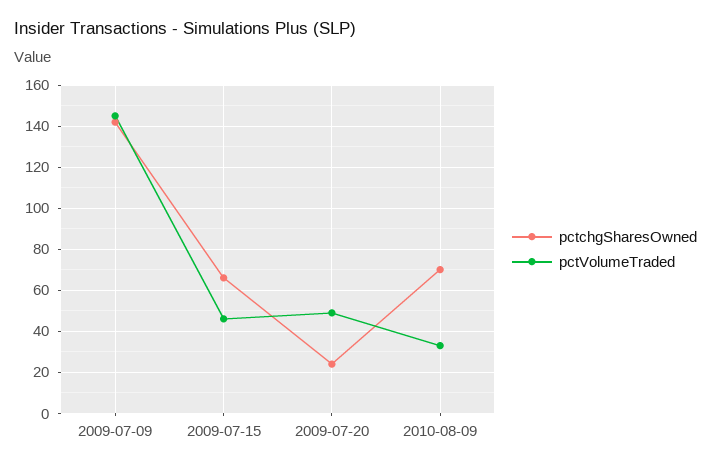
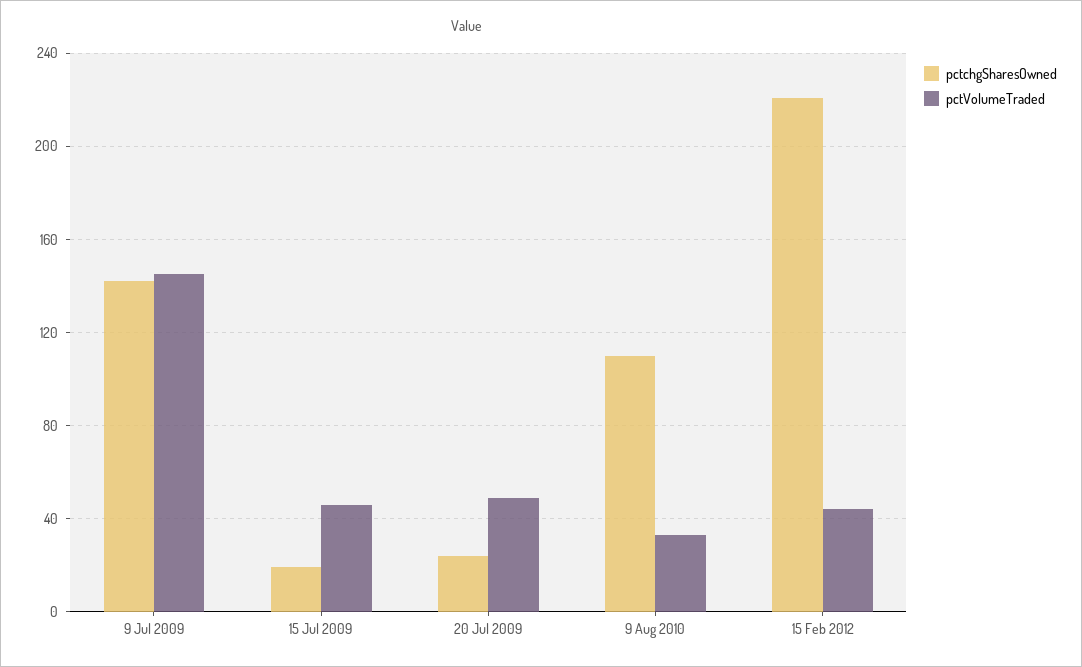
pctchgSharesOwned, 2009-07-15: 65 -> 20
pctchgSharesOwned, 2010-08-09: 70 -> 110
pctchgSharesOwned, 15 Feb 2012: none -> 220
pctVolumeTraded, 15 Feb 2012: none -> 45

